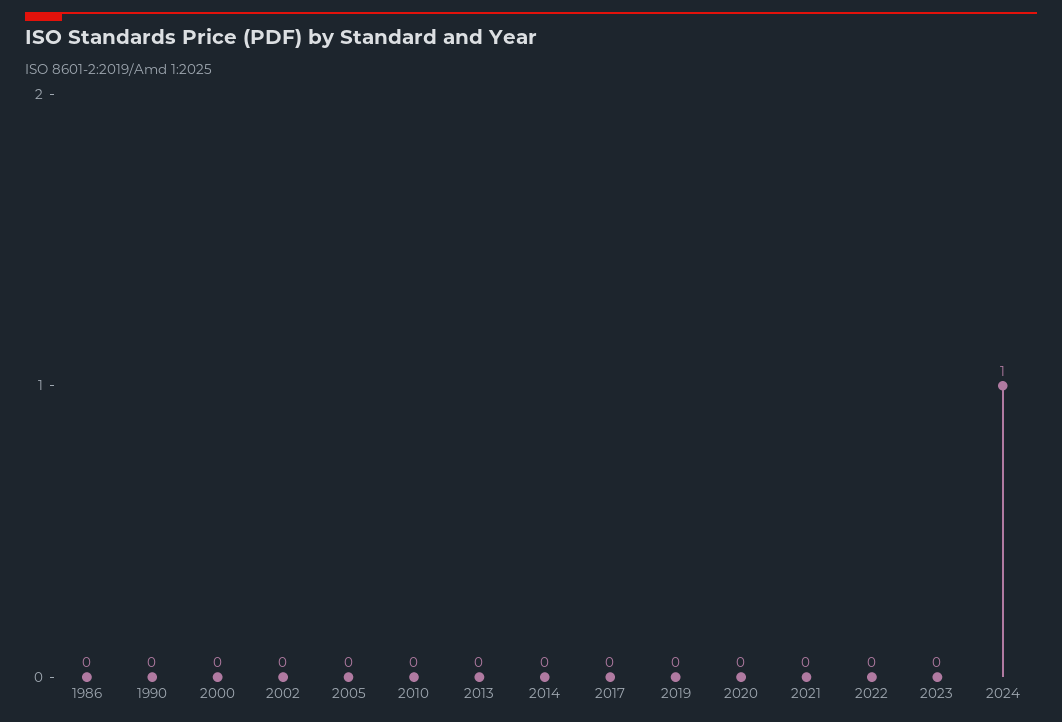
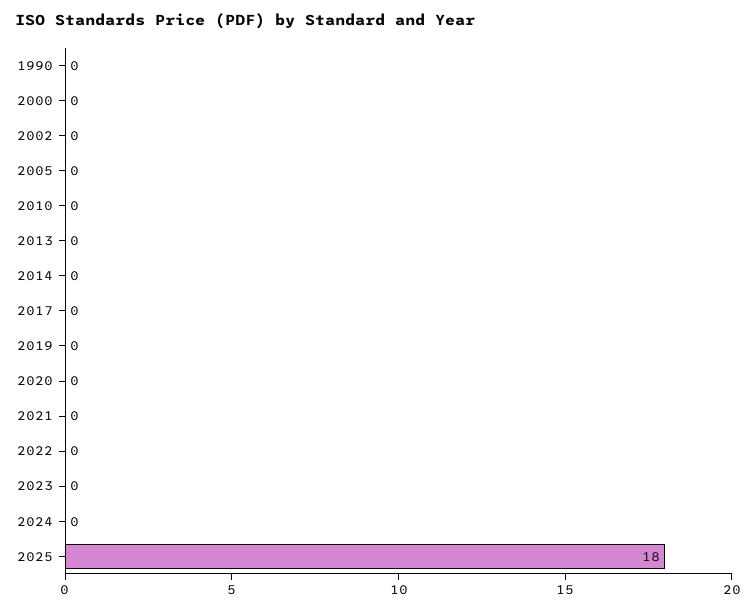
1986: 0 -> none
2024: 1 -> 0
2025: none -> 18

